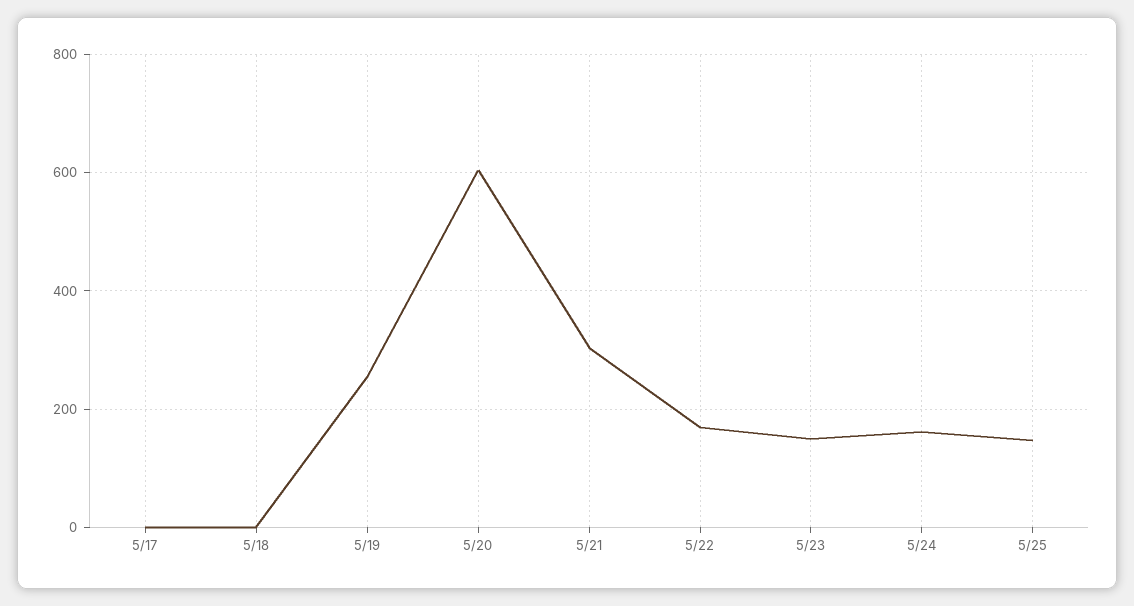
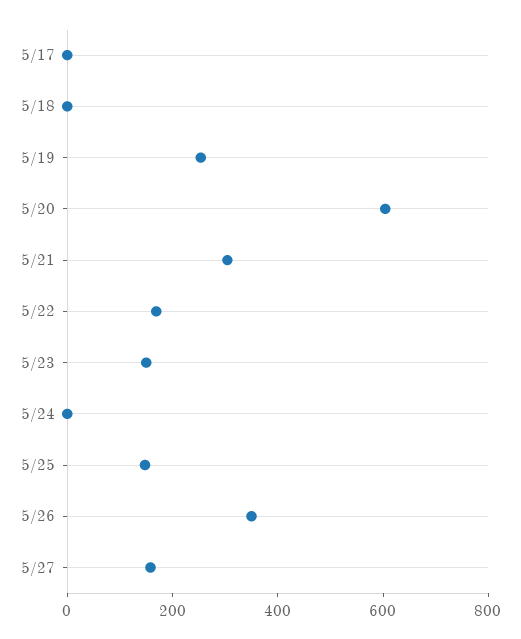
5/24: 160 -> 0
5/26: none -> 350
5/27: none -> 150

